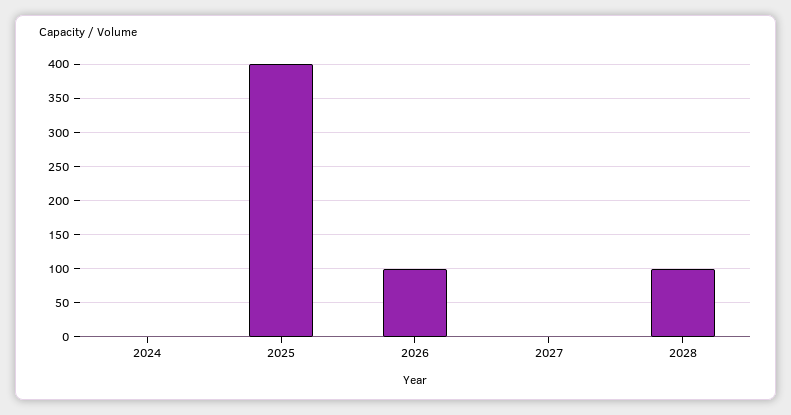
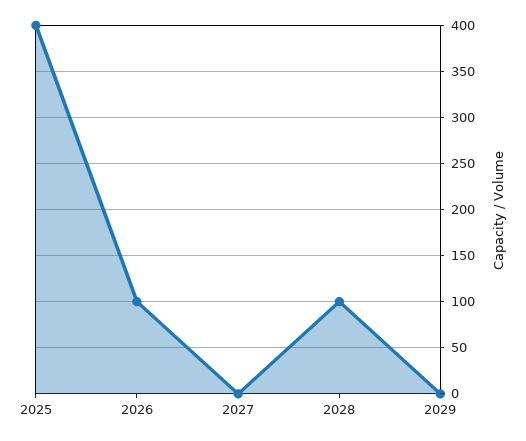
2024: 0 -> none
2029: none -> 0

